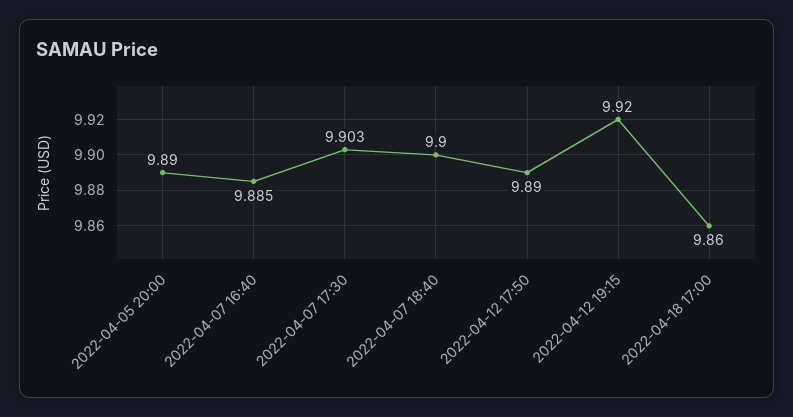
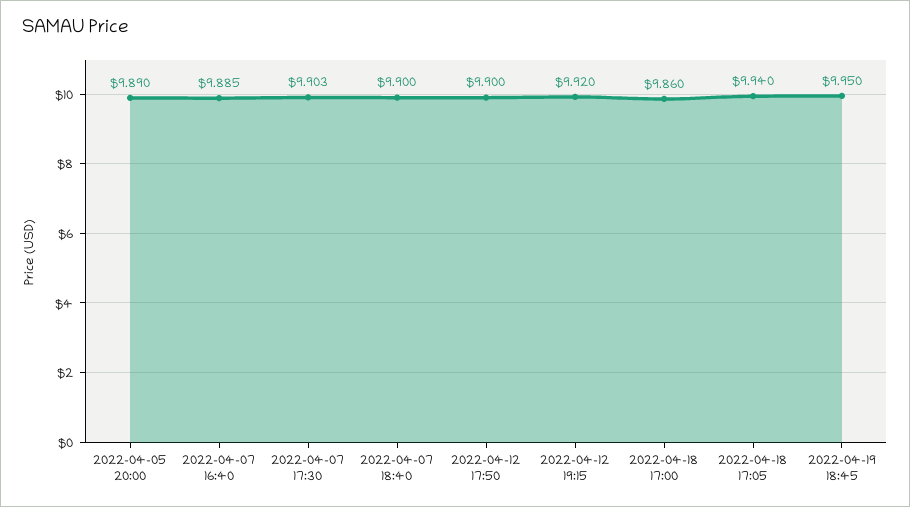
2022-04-12 17:50: 9.89 -> 9.9
2022-04-18 17:05: none -> 9.94
2022-04-19 18:45: none -> 9.95

